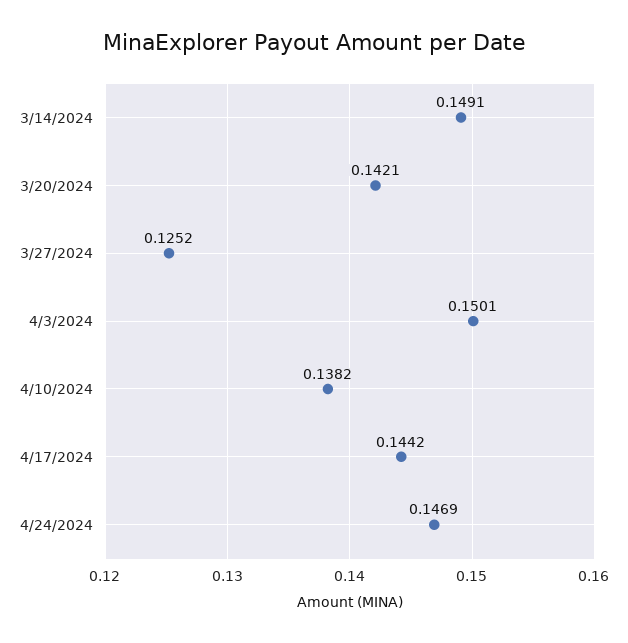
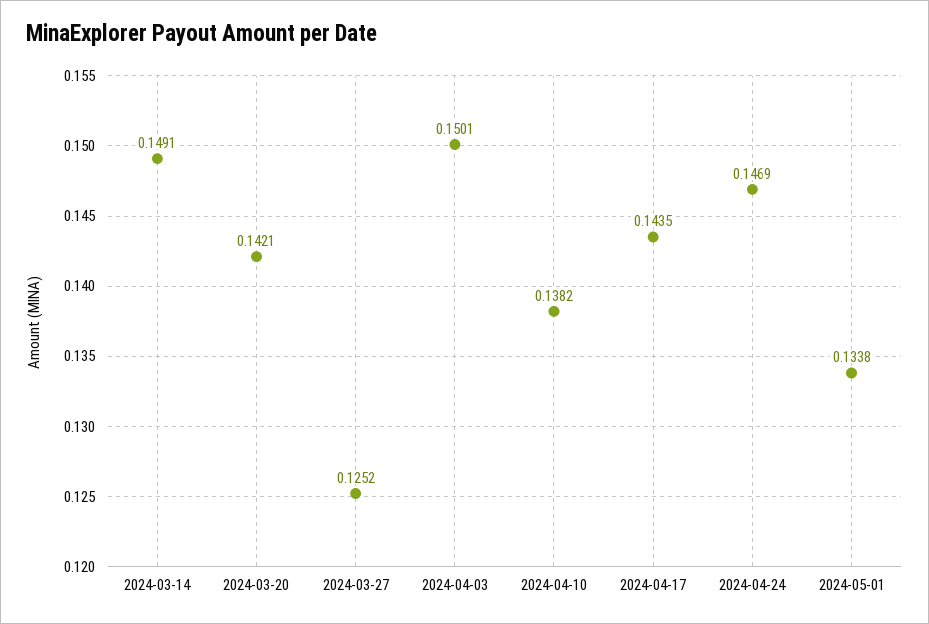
4/17/2024: 0.1442 -> 0.1435
2024-05-01: none -> 0.1338

